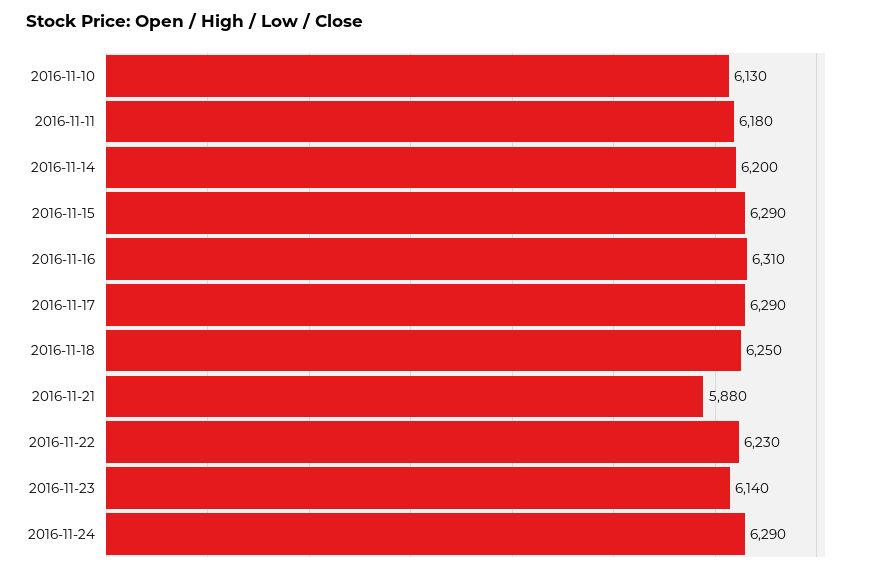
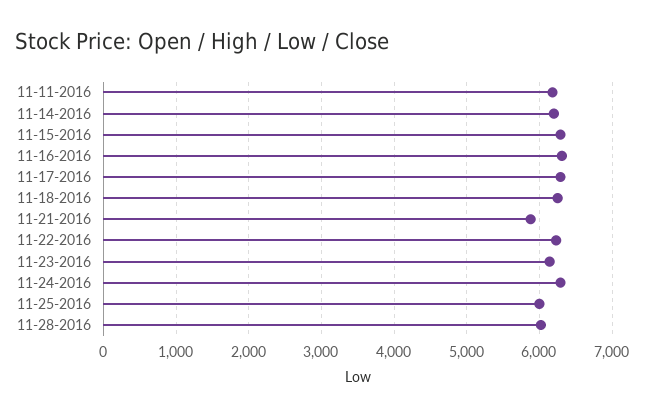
2016-11-10: 6130 -> none
11-25-2016: none -> 6000
11-28-2016: none -> 6000

